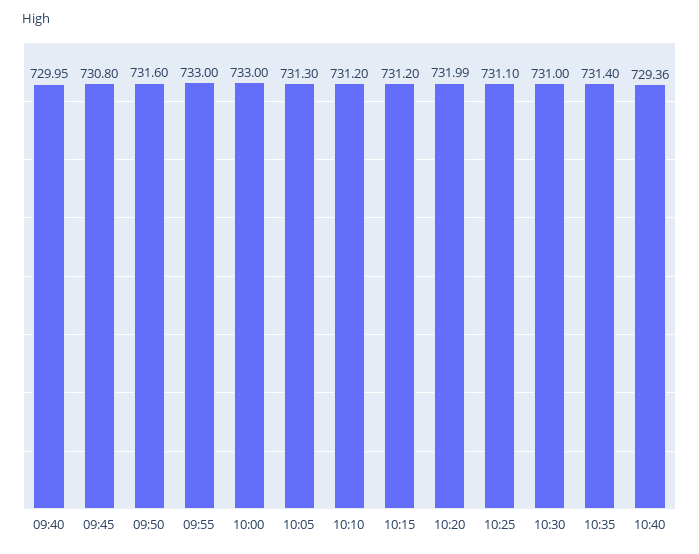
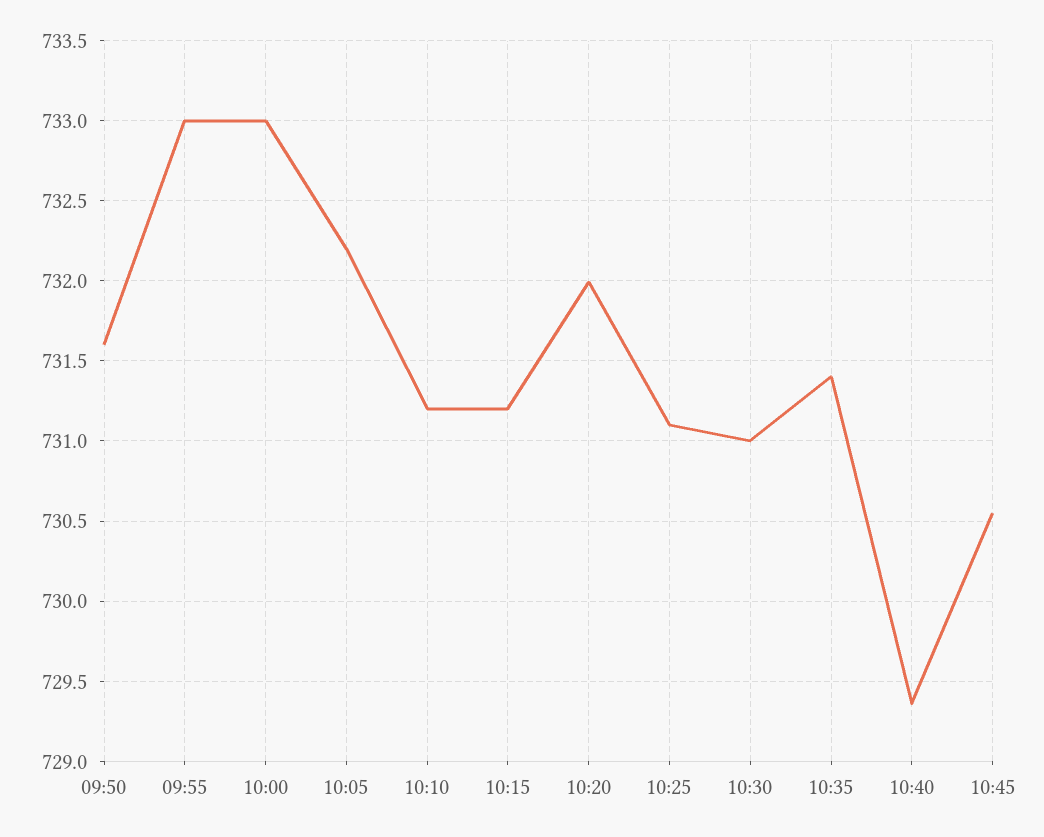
09:40: 729.95 -> none
09:45: 730.8 -> none
10:05: 731.3 -> 732.2
10:45: none -> 730.55

